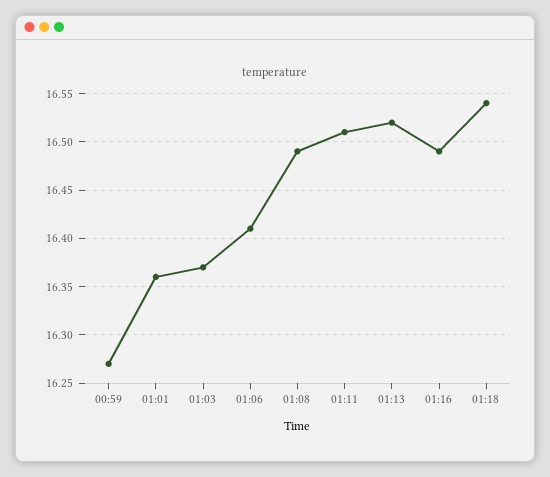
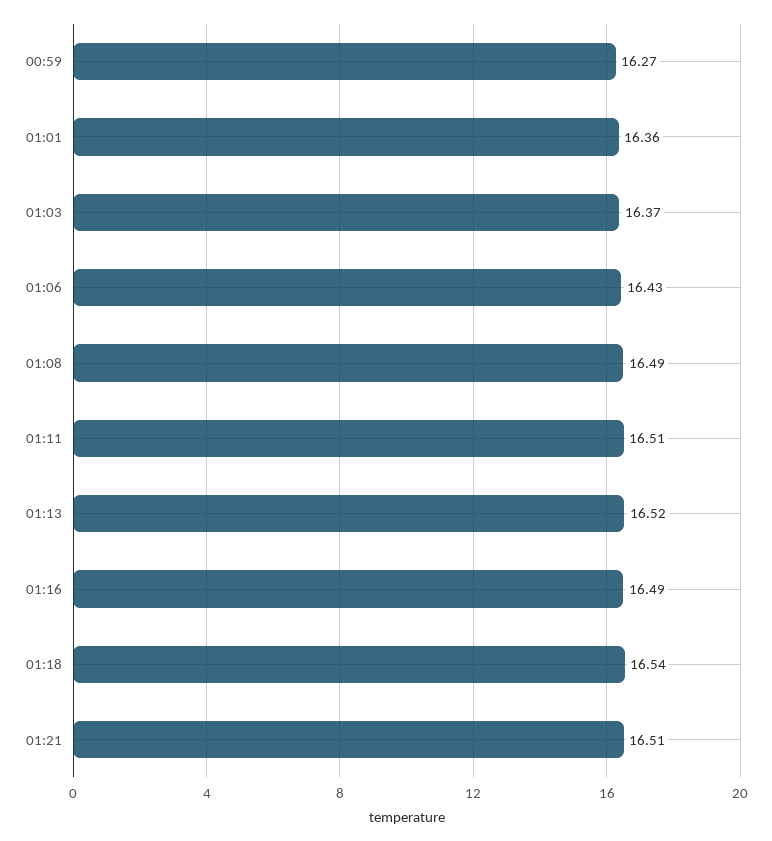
01:06: 16.41 -> 16.43
01:21: none -> 16.51

